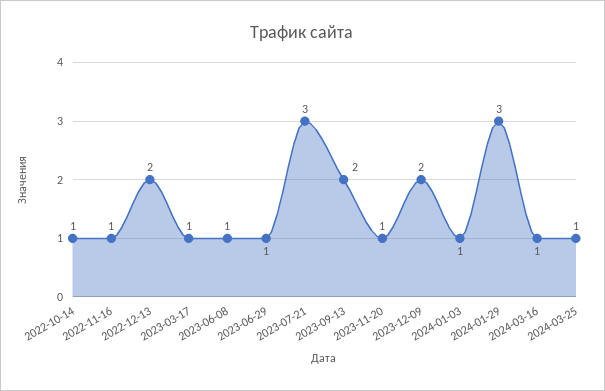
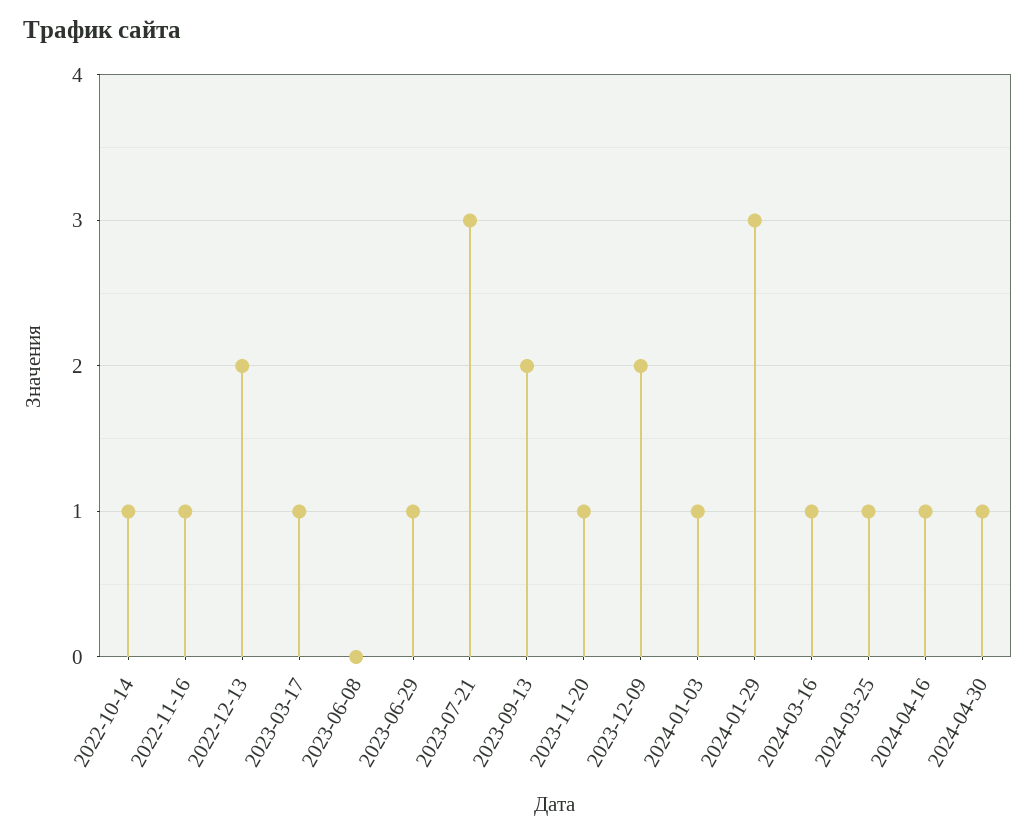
2023-06-08: 1 -> 0
2024-04-16: none -> 1
2024-04-30: none -> 1

